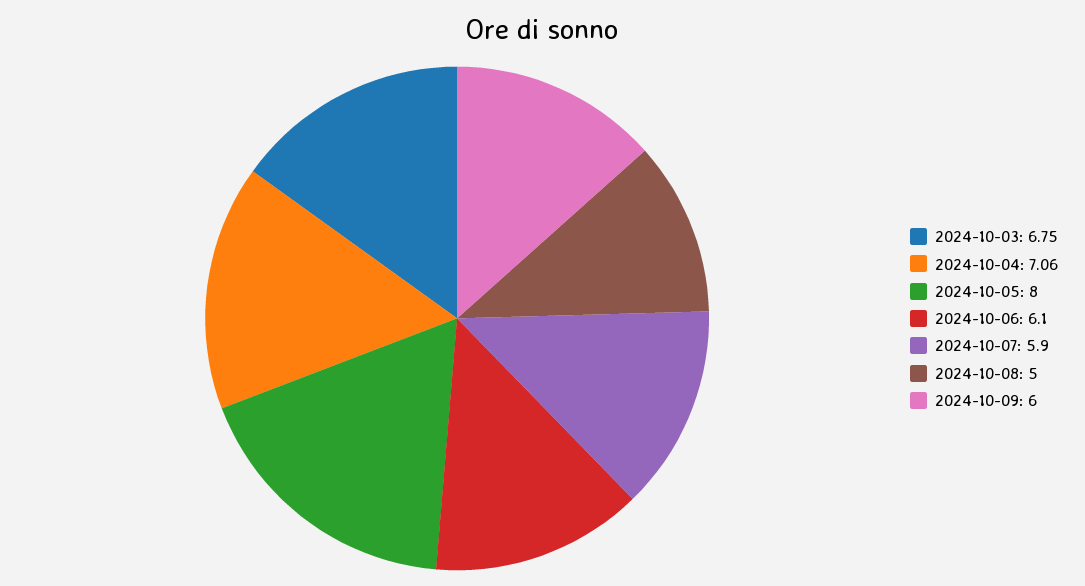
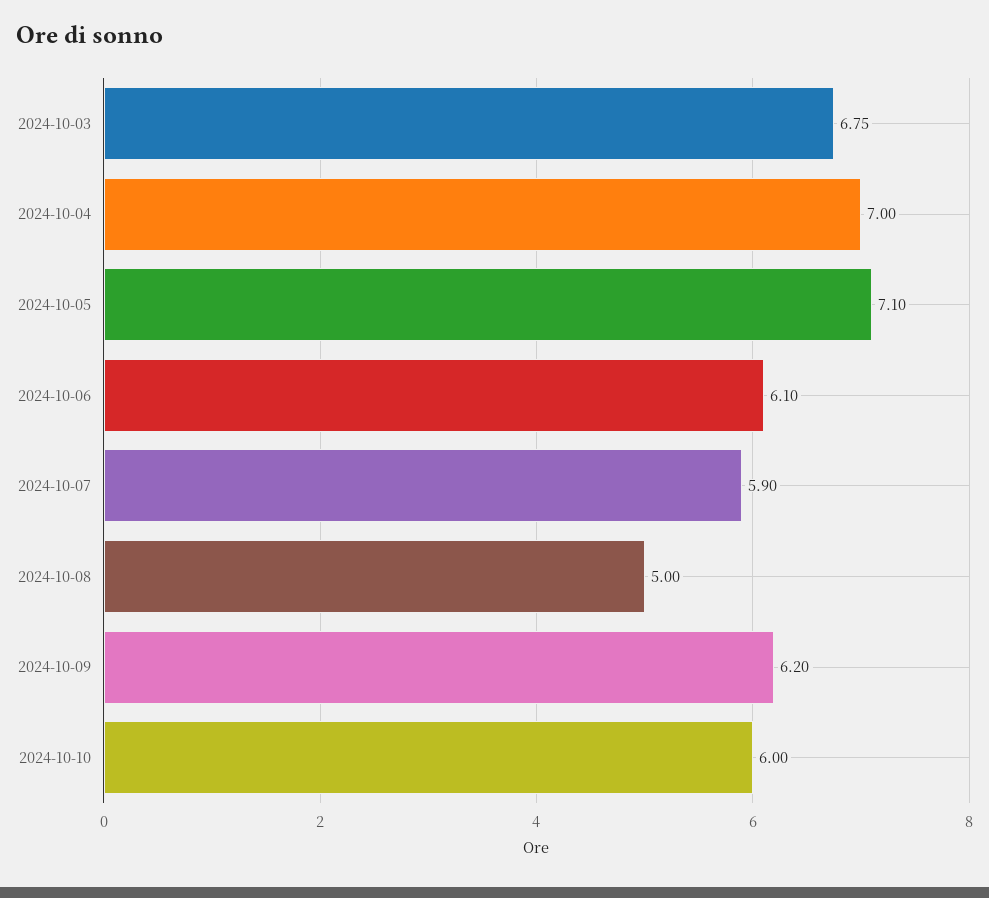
2024-10-04: 7.06 -> 7
2024-10-05: 8 -> 7.1
2024-10-09: 6 -> 6.2
2024-10-10: none -> 6

